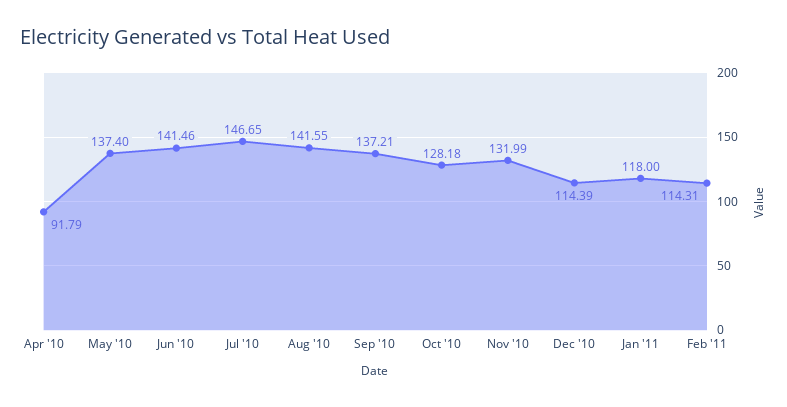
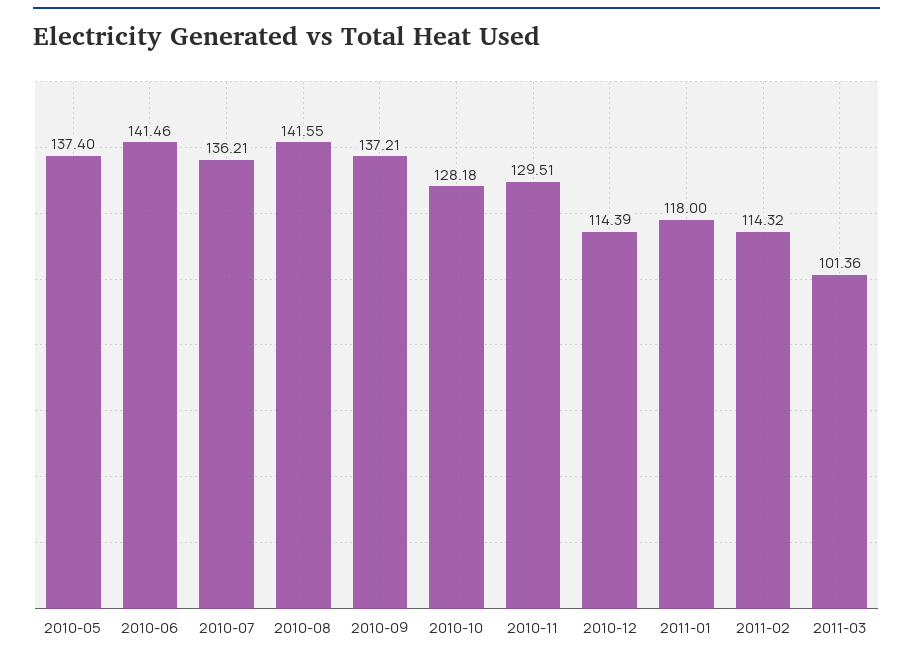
Apr '10: 91.79 -> none
Jul '10: 146.65 -> 136.21
Nov '10: 131.99 -> 129.51
Feb '11: 114.31 -> 114.32
2011-03: none -> 101.36

